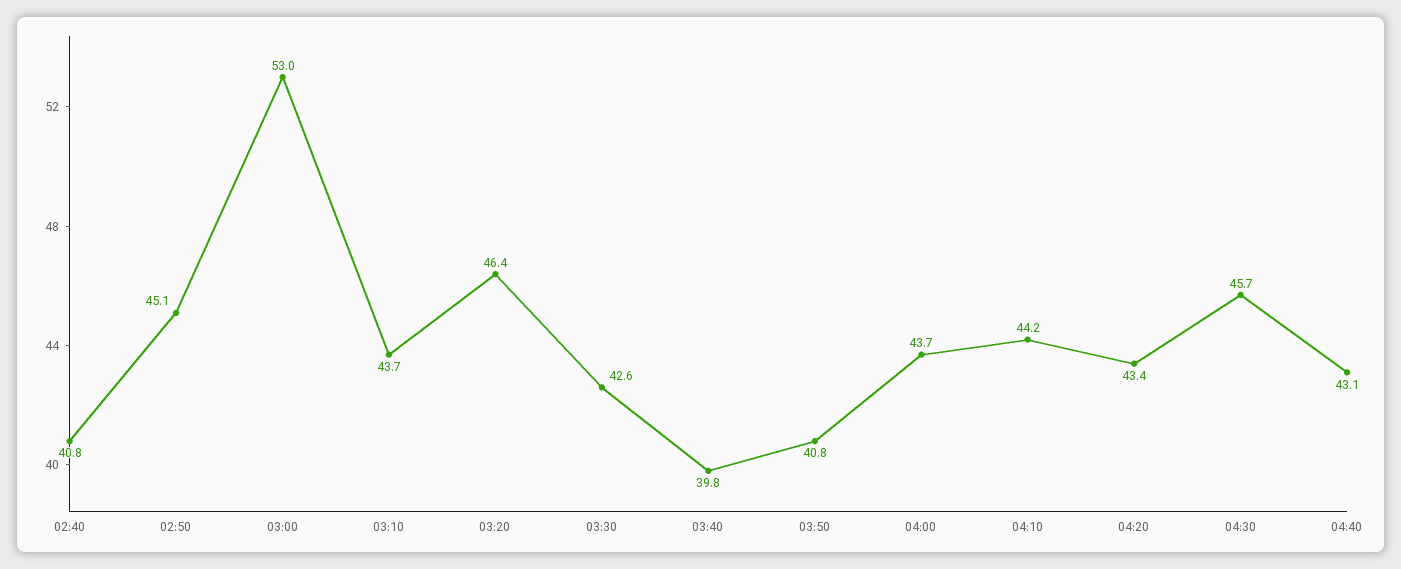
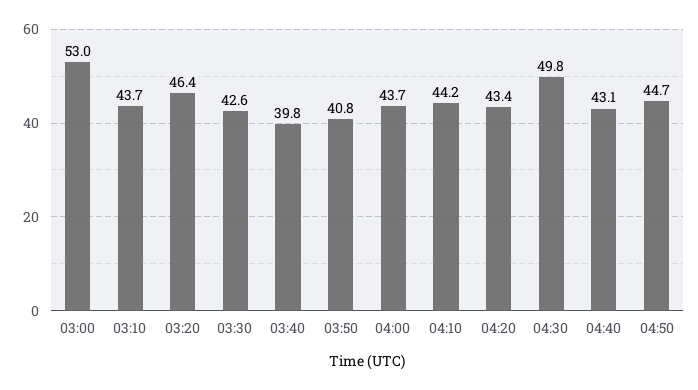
02:40: 40.8 -> none
02:50: 45.1 -> none
04:30: 45.7 -> 49.8
04:50: none -> 44.7

